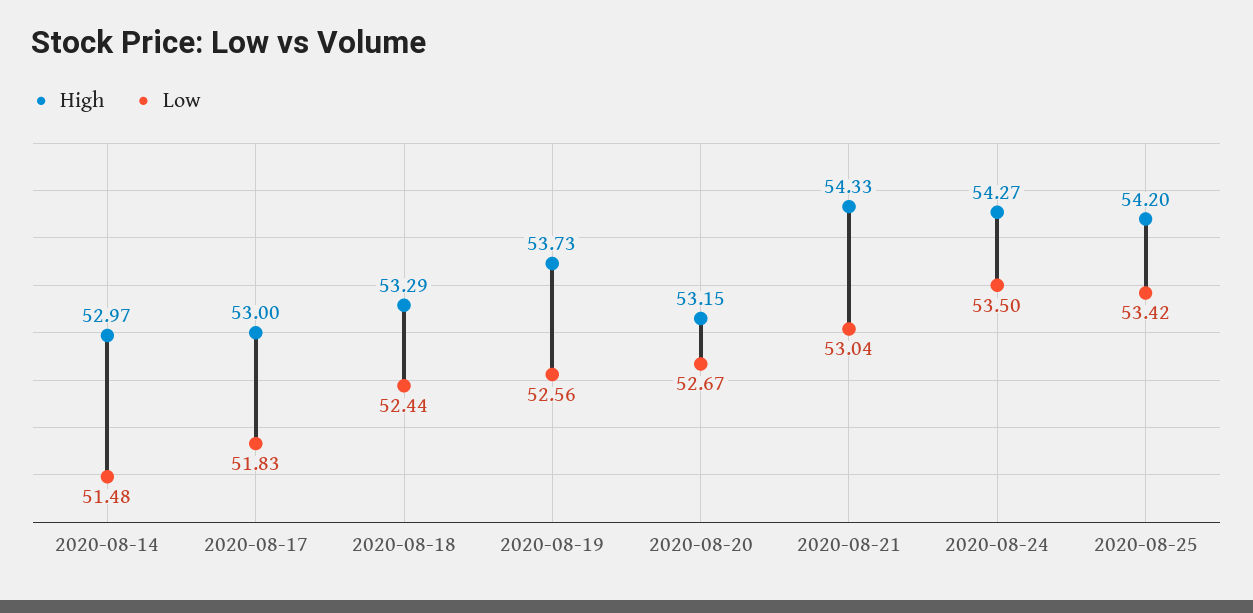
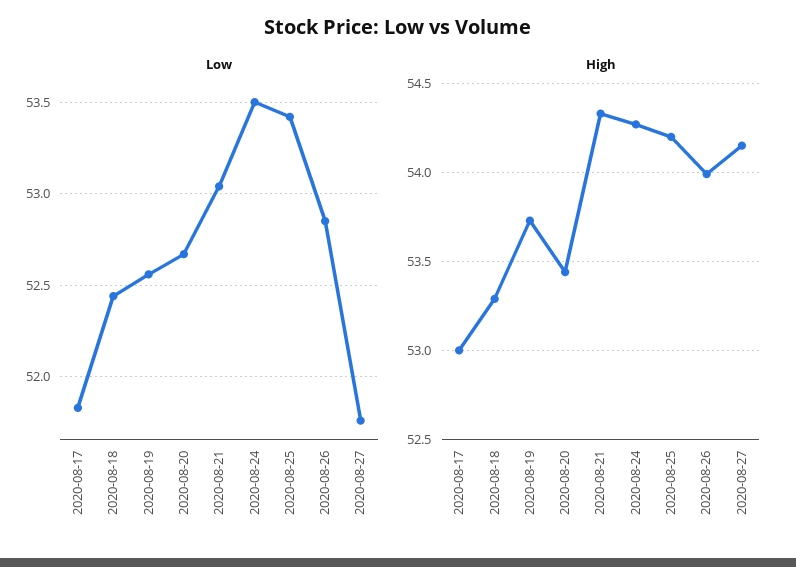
High, 2020-08-14: 52.97 -> none
Low, 2020-08-14: 51.48 -> none
High, 2020-08-20: 53.15 -> 53.45
Low, 2020-08-26: none -> 52.85
Low, 2020-08-27: none -> 51.75
High, 2020-08-26: none -> 54
High, 2020-08-27: none -> 54.15

